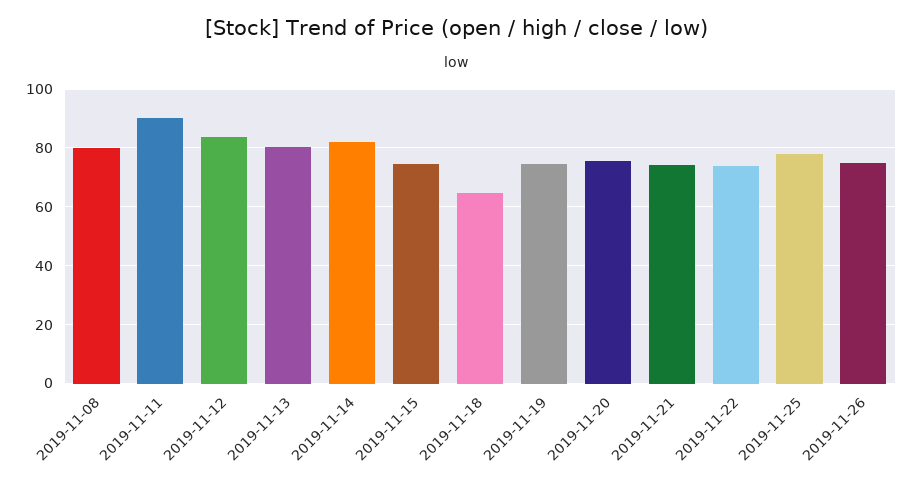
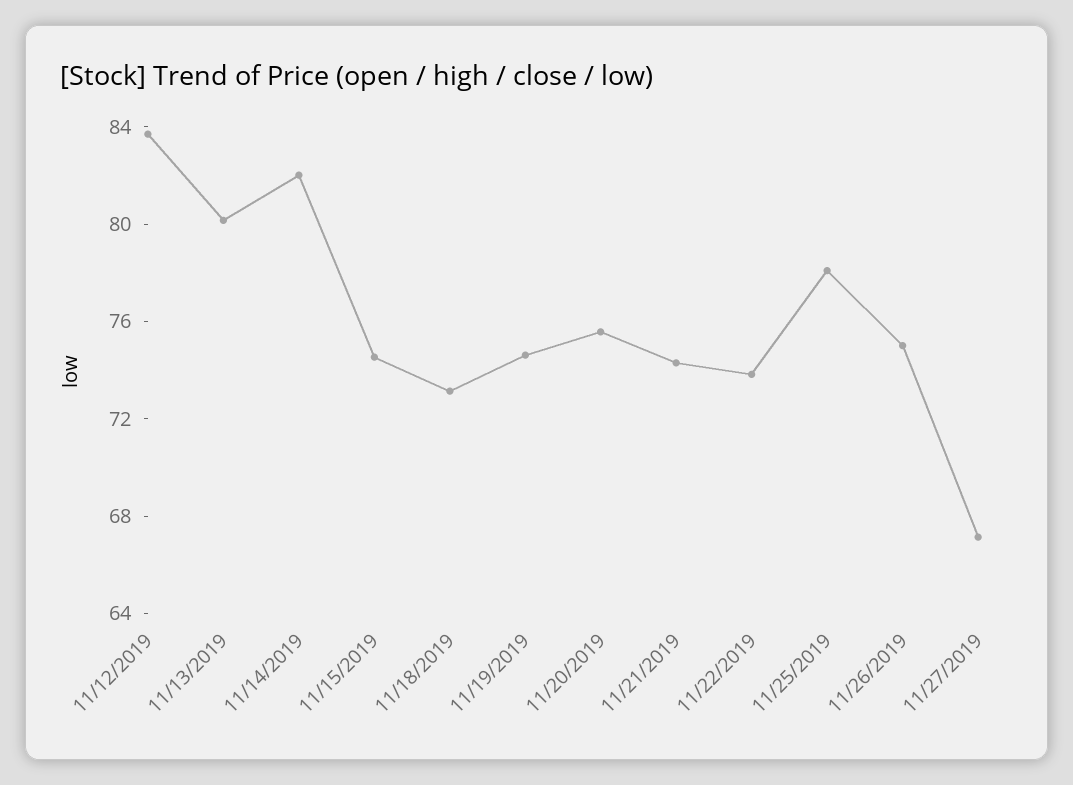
2019-11-08: 80 -> none
2019-11-11: 90 -> none
2019-11-18: 65 -> 73
11/27/2019: none -> 67

